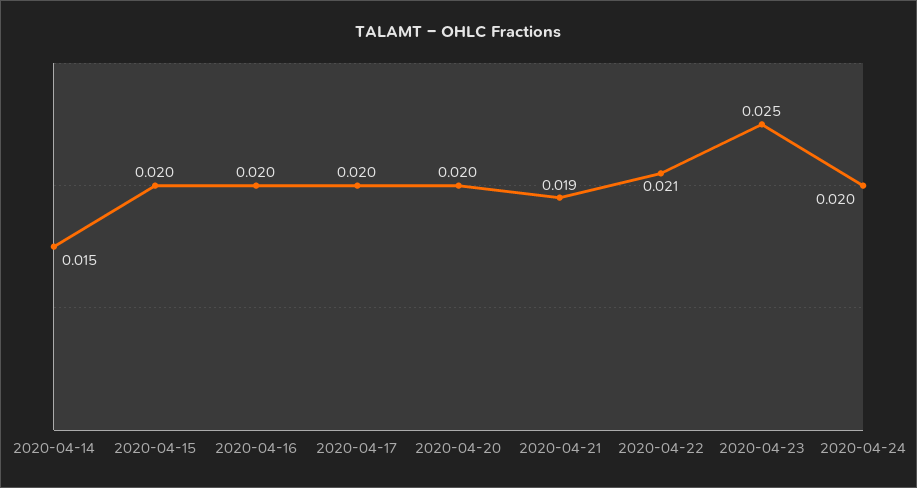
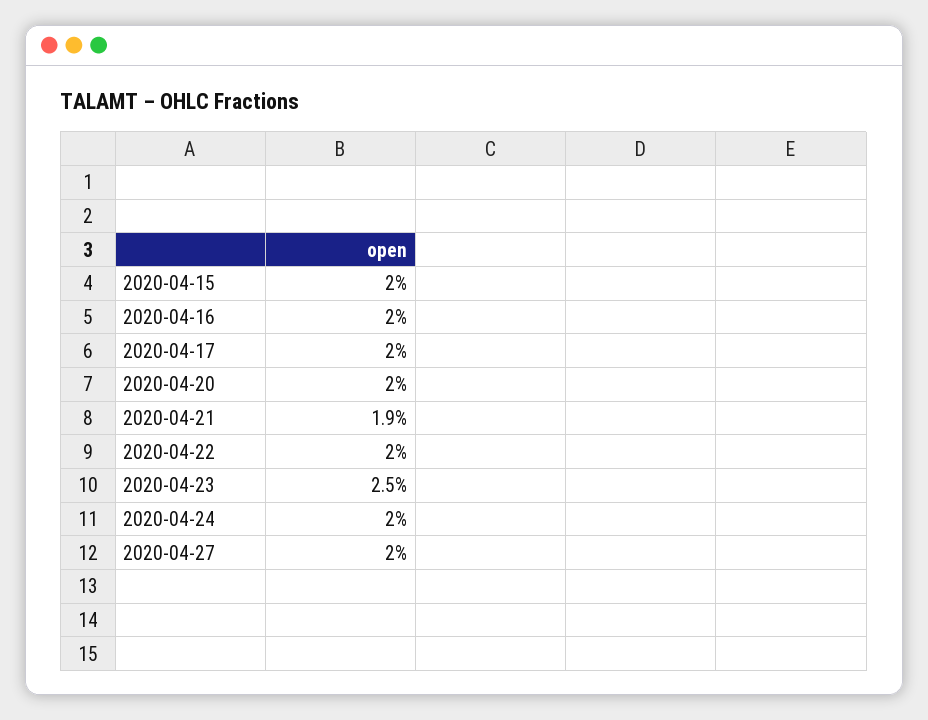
2020-04-14: 0.015 -> none
2020-04-22: 0.021 -> 0.02
2020-04-27: none -> 0.02

